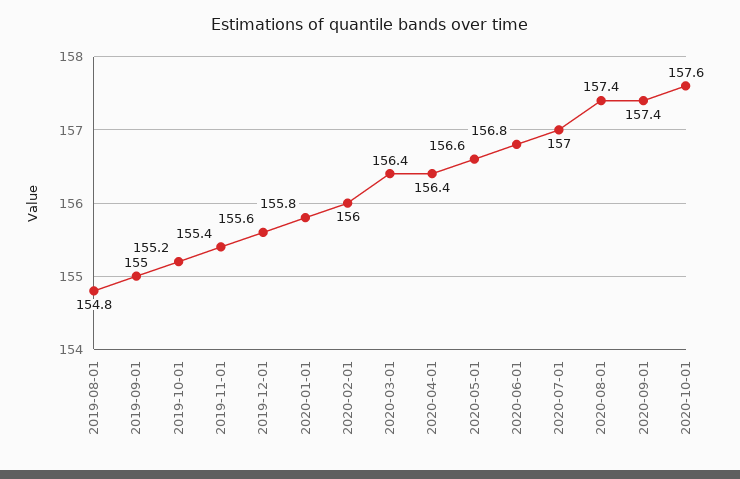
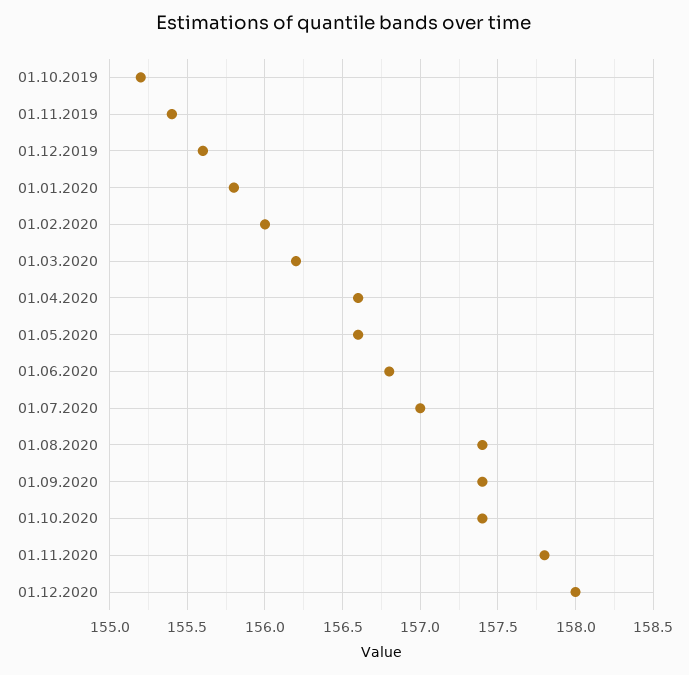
2019-08-01: 154.8 -> none
2019-09-01: 155 -> none
2020-03-01: 156.4 -> 156.2
2020-04-01: 156.4 -> 156.6
2020-10-01: 157.6 -> 157.4
01.11.2020: none -> 157.8
01.12.2020: none -> 158

